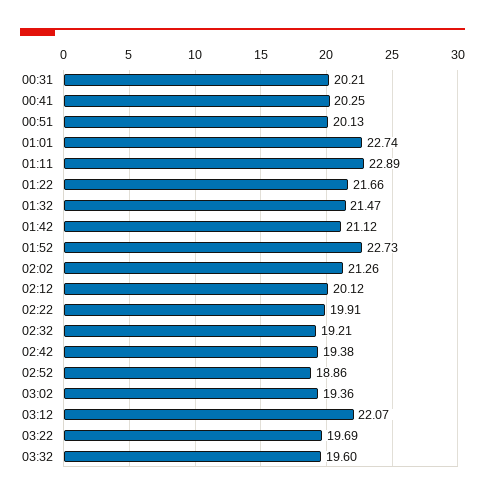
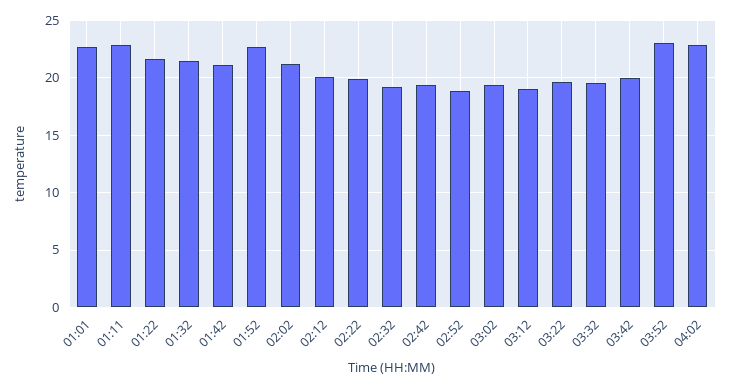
00:31: 20.21 -> none
00:41: 20.25 -> none
00:51: 20.13 -> none
03:12: 22.07 -> 19
03:42: none -> 20
03:52: none -> 23
04:02: none -> 23

